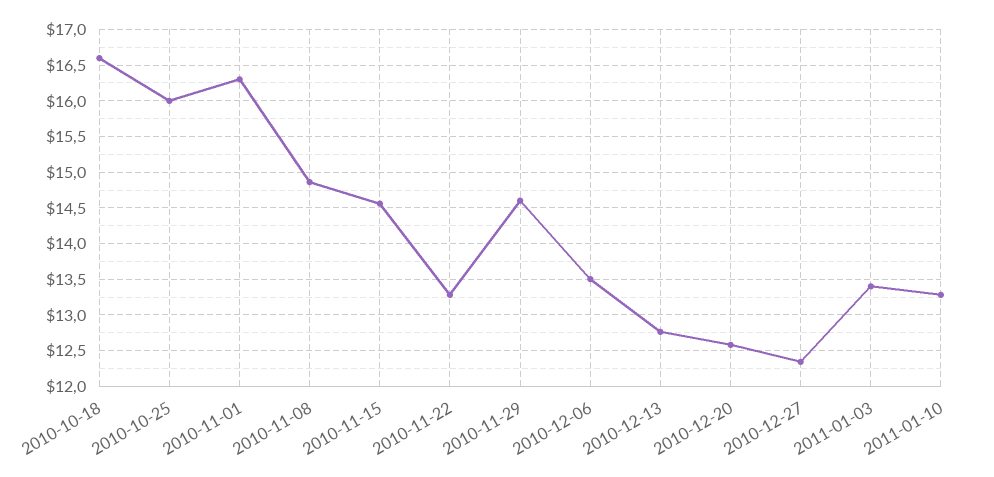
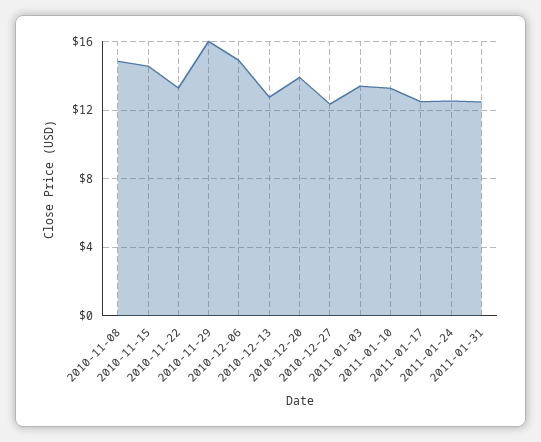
2010-10-18: 16.6 -> none
2010-10-25: 16 -> none
2010-11-01: 16.3 -> none
2010-11-29: 14.6 -> 16
2010-12-06: 13.5 -> 15
2010-12-20: 12.6 -> 14
2011-01-17: none -> 12.5
2011-01-24: none -> 12.5
2011-01-31: none -> 12.5

